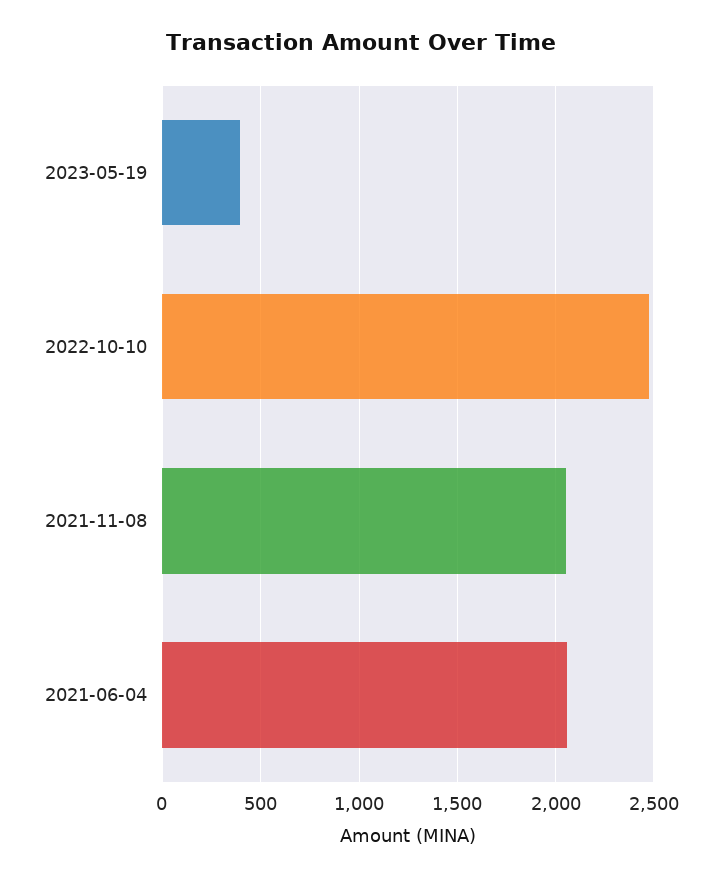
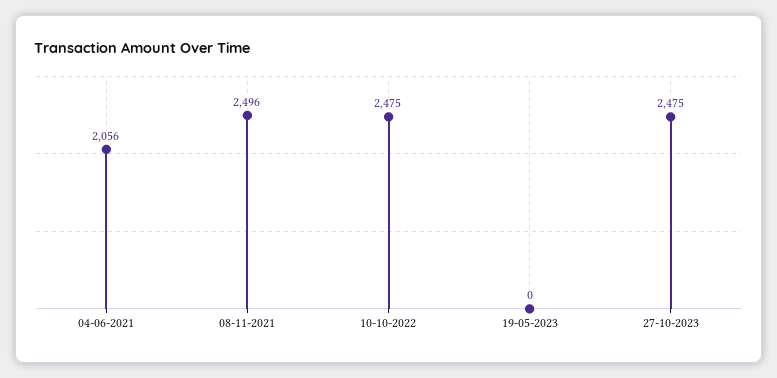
2023-05-19: 400 -> 0
2021-11-08: 2050 -> 2496
27-10-2023: none -> 2475

